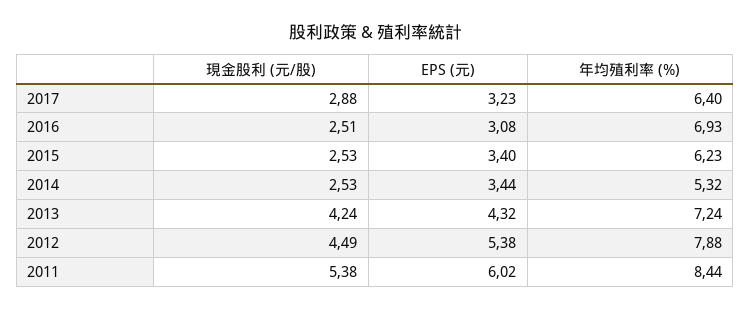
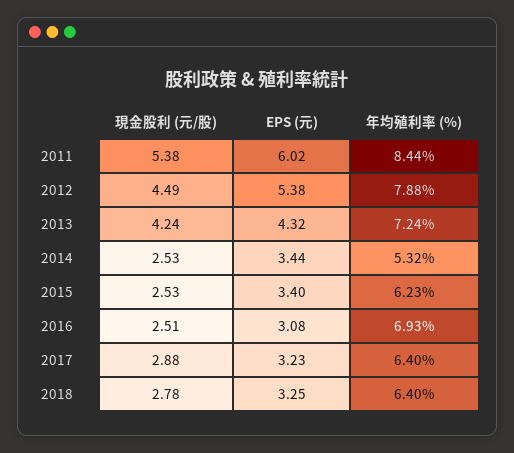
現金股利 (元/股), 2018: none -> 2.78
EPS (元), 2018: none -> 3.25
年均殖利率 (%), 2018: none -> 6.4

